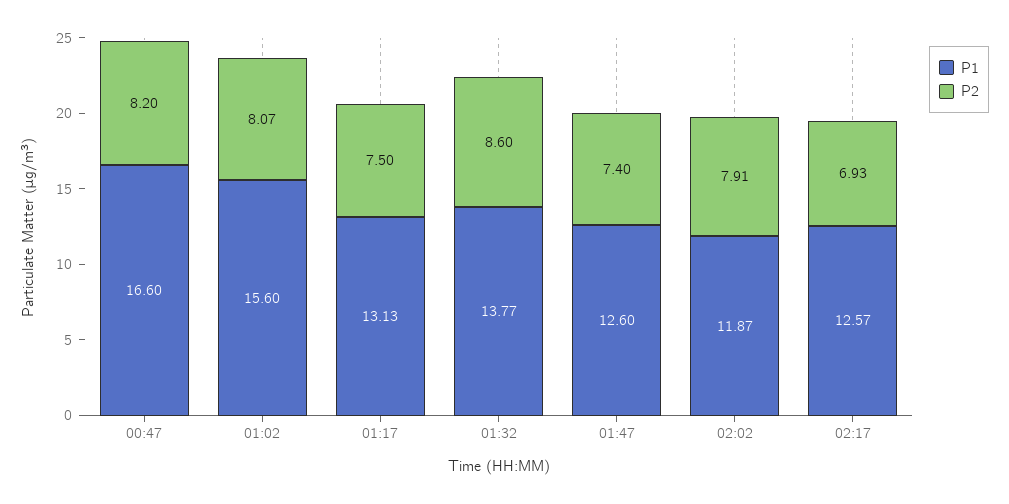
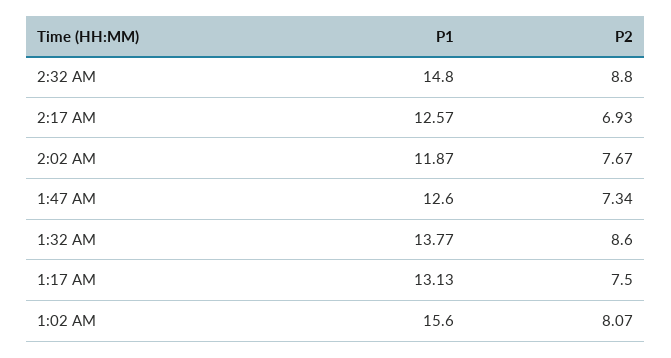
P1, 00:47: 16.6 -> none
P2, 00:47: 8.2 -> none
P2, 01:47: 7.4 -> 7.34
P2, 02:02: 7.91 -> 7.67
P1, 2:32 AM: none -> 14.8
P2, 2:32 AM: none -> 8.8

